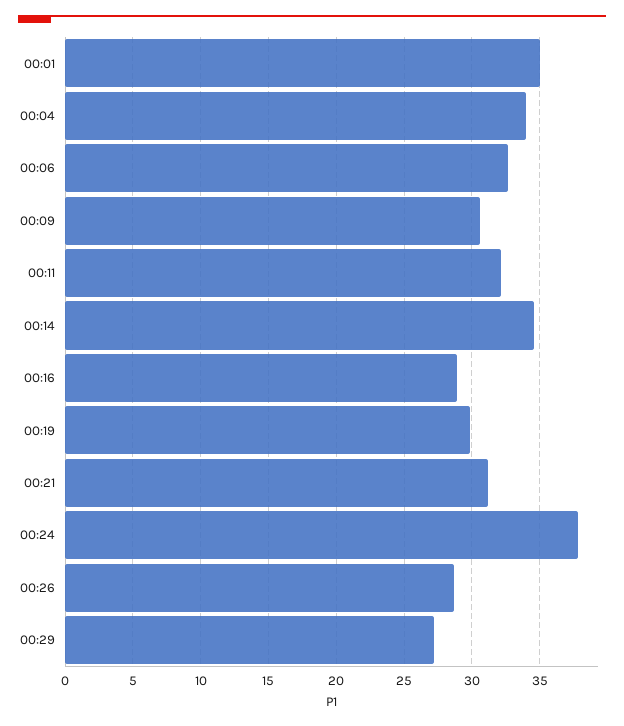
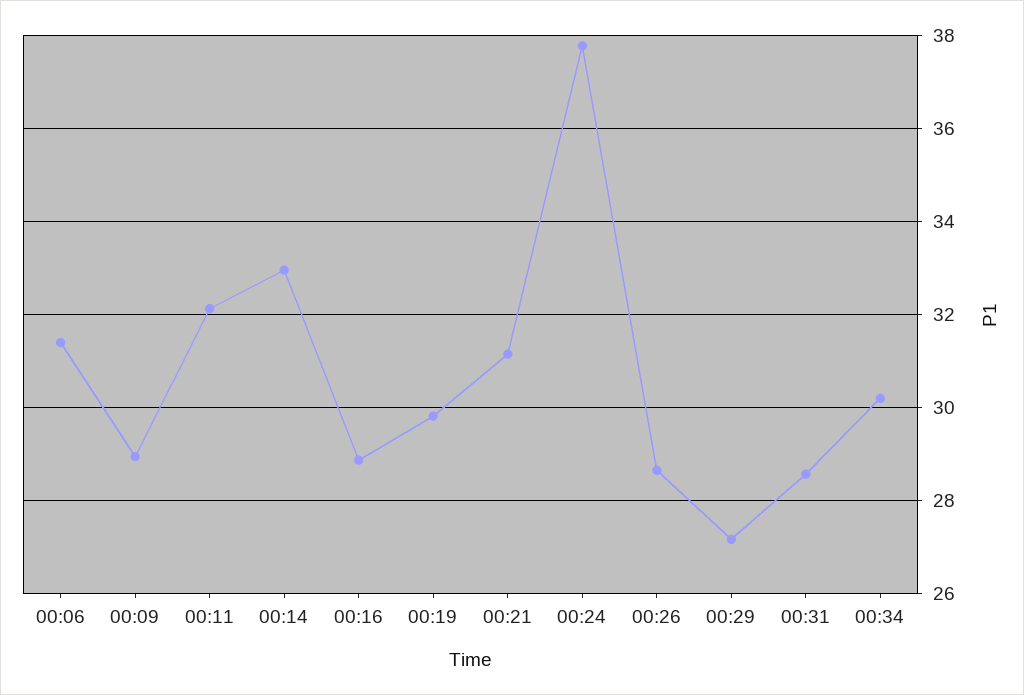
00:01: 35 -> none
00:04: 34 -> none
00:06: 32.5 -> 31.4
00:09: 30.5 -> 29
00:14: 34.5 -> 33
00:31: none -> 28.6
00:34: none -> 30.2

